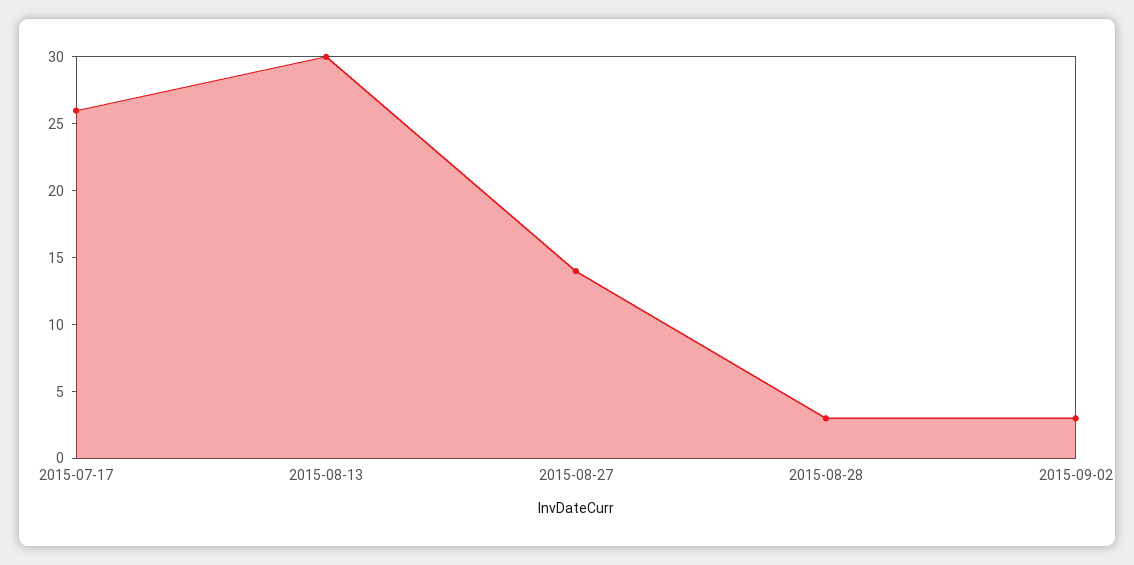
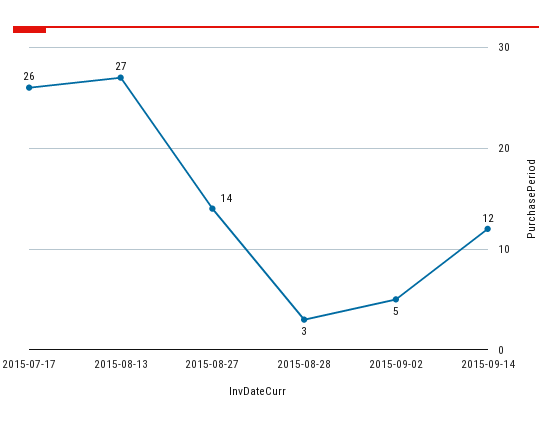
2015-08-13: 30 -> 27
2015-09-02: 3 -> 5
2015-09-14: none -> 12

